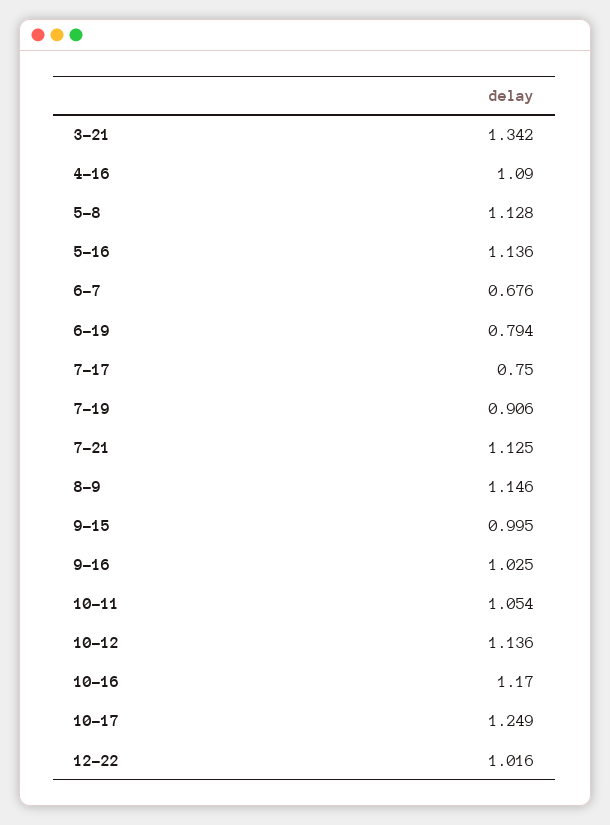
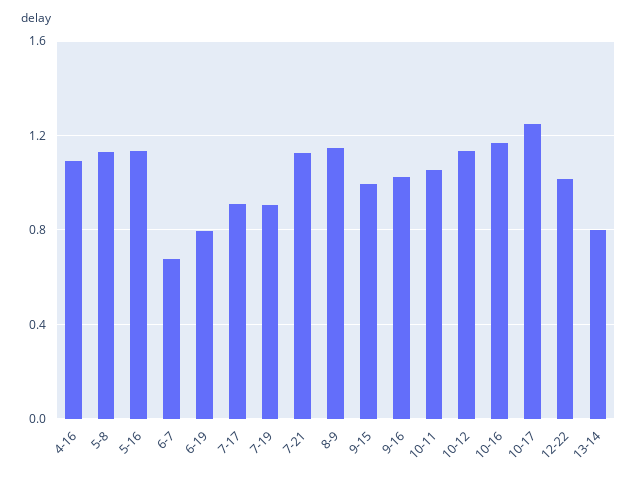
3-21: 1.342 -> none
7-17: 0.75 -> 0.9
13-14: none -> 0.8

